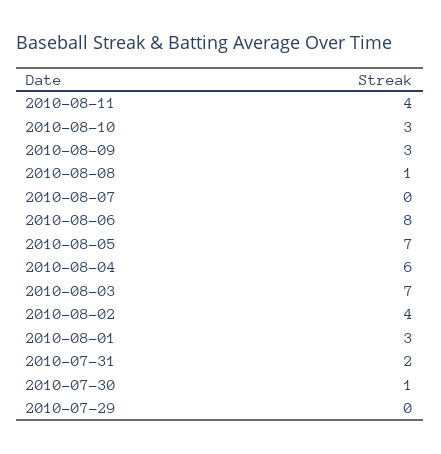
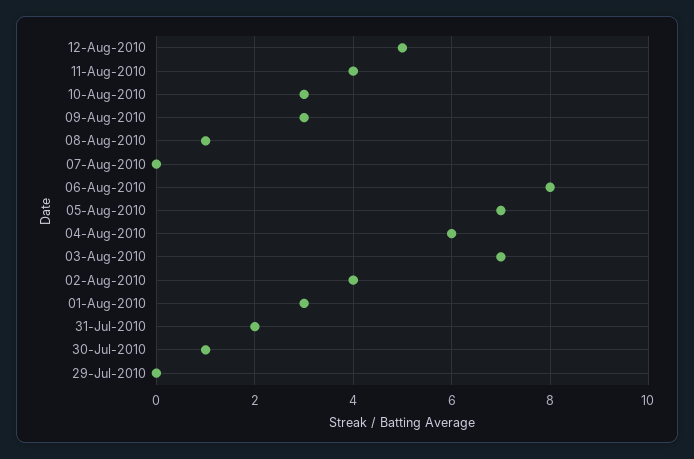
12-Aug-2010: none -> 5

